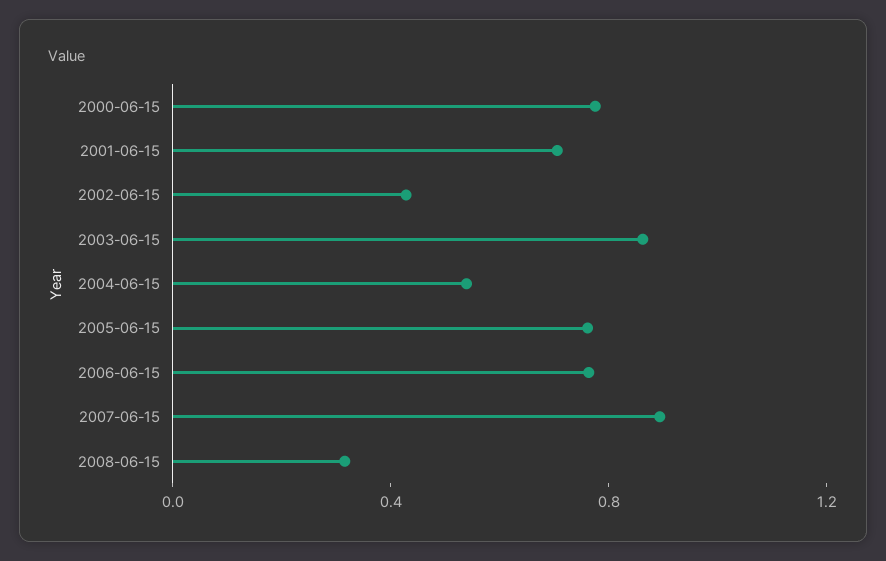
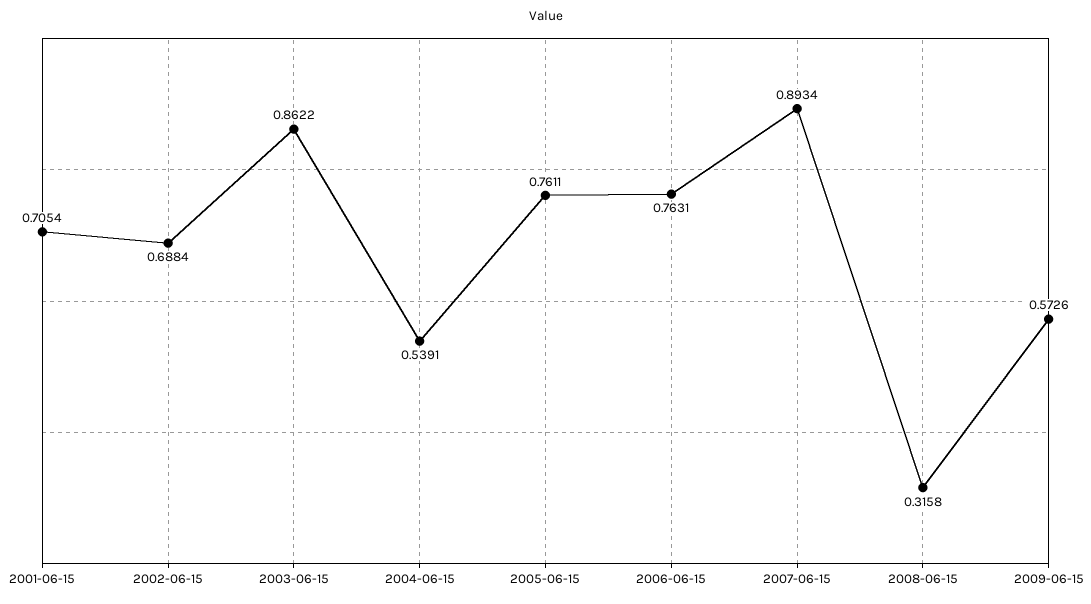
2000-06-15: 0.8 -> none
2002-06-15: 0.4 -> 0.6884
2009-06-15: none -> 0.5726

